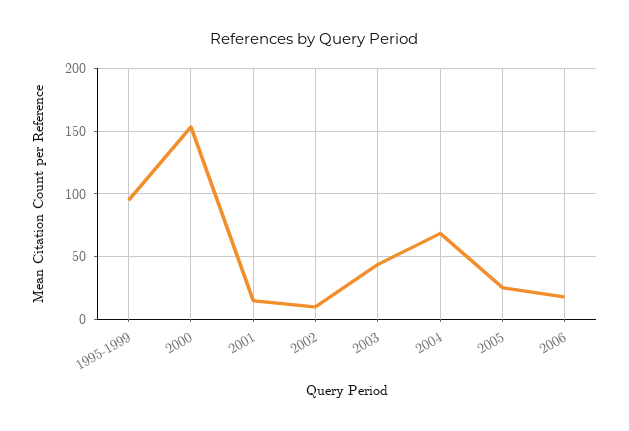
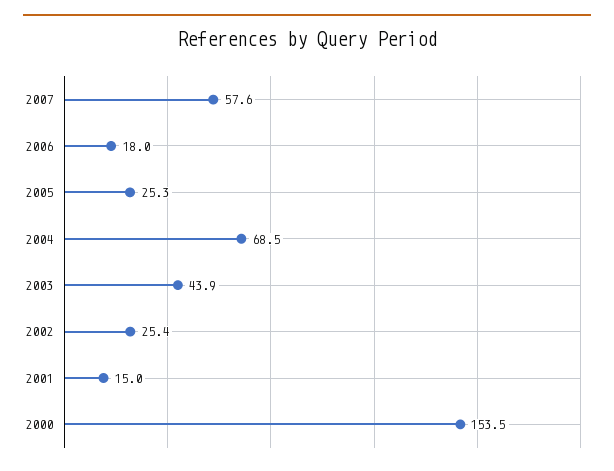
1995-1999: 95 -> none
2002: 10 -> 25.4
2007: none -> 57.6

